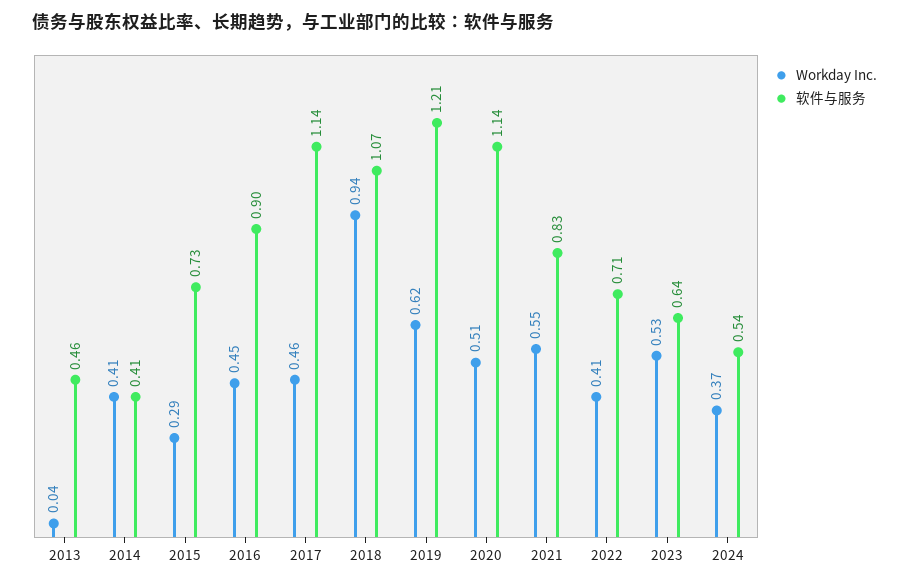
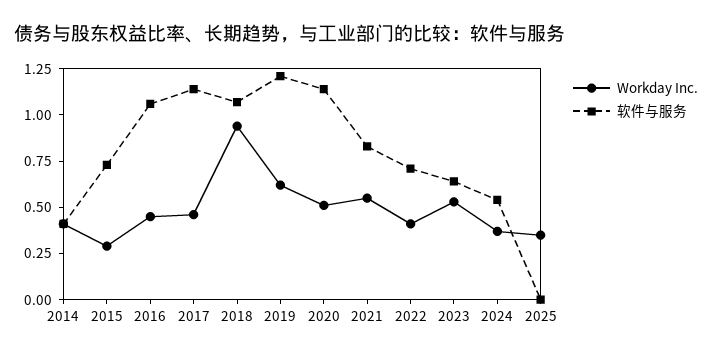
Workday Inc., 2013: 0.04 -> none
软件与服务, 2013: 0.46 -> none
软件与服务, 2016: 0.9 -> 1.05
Workday Inc., 2025: none -> 0.35
软件与服务, 2025: none -> 0

